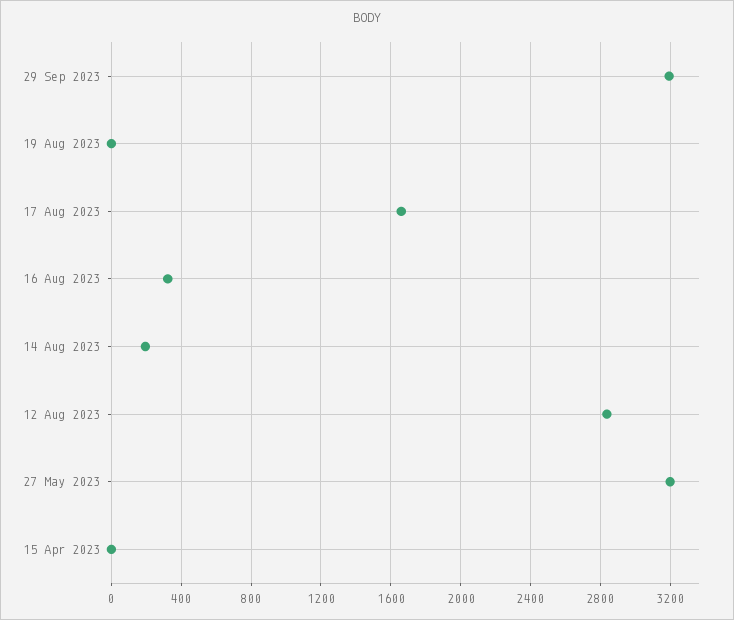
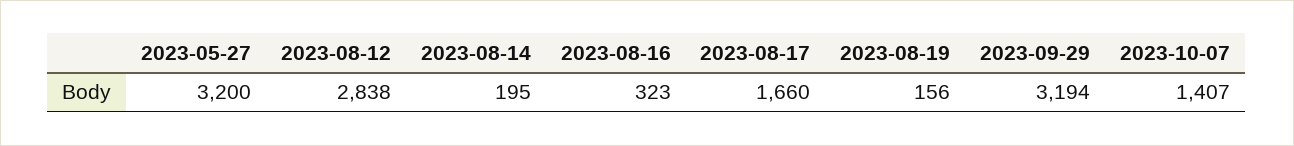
19 Aug 2023: 0 -> 156
15 Apr 2023: 0 -> none
2023-10-07: none -> 1407

